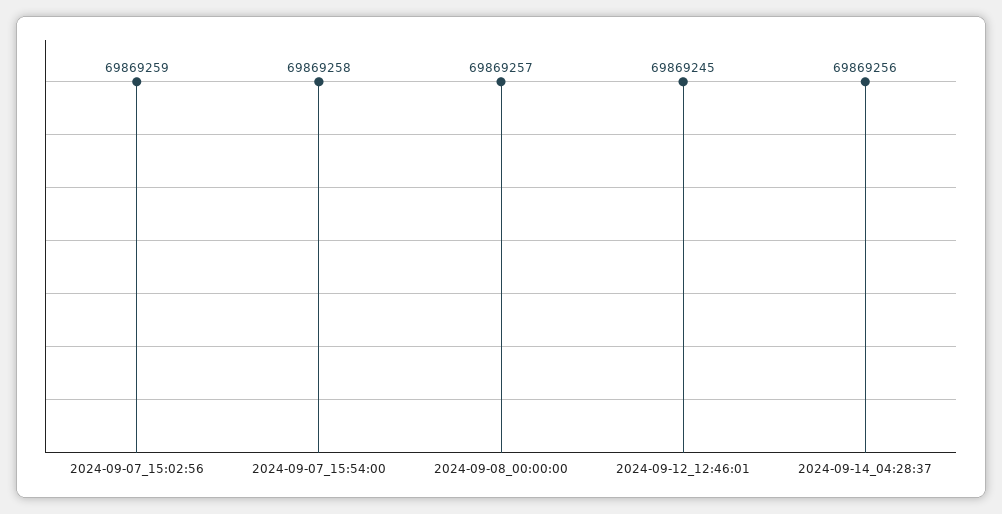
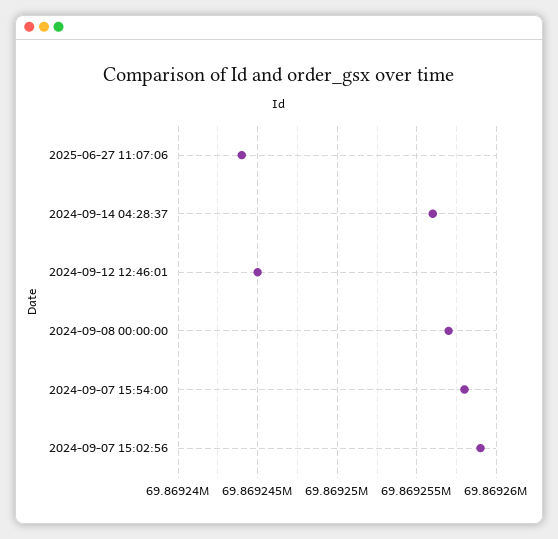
2025-06-27 11:07:06: none -> 69869244

